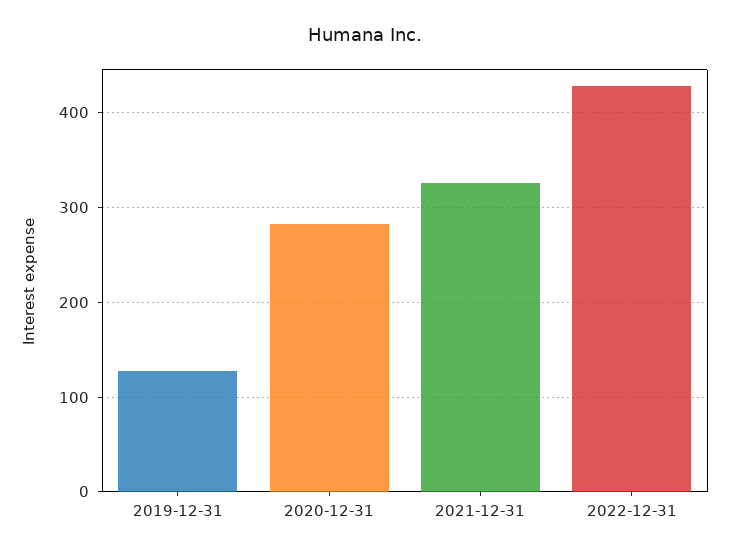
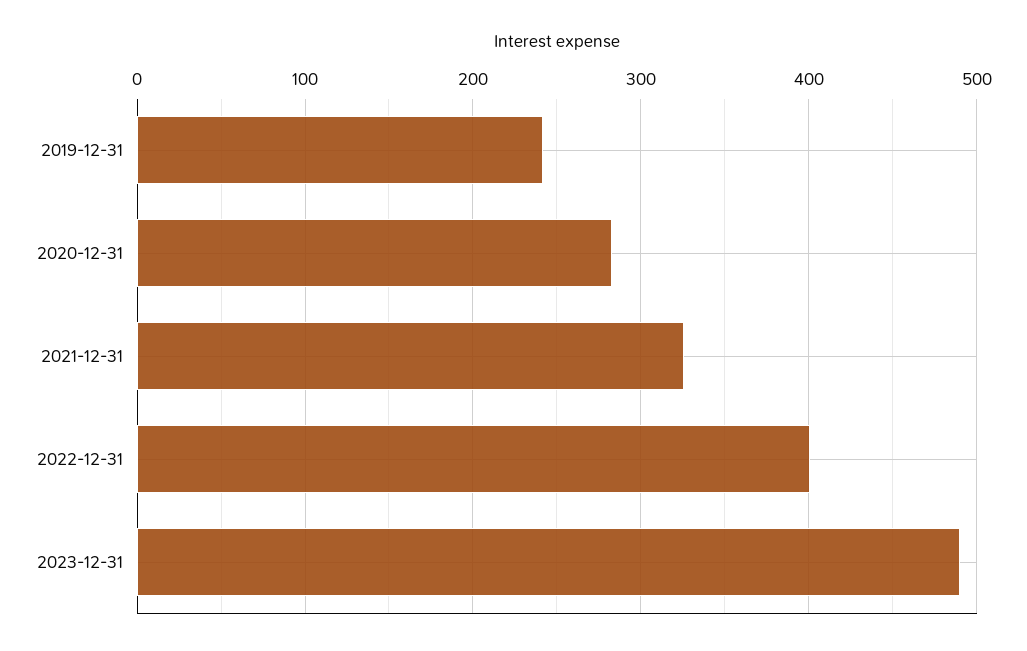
2019-12-31: 130 -> 240
2022-12-31: 430 -> 400
2023-12-31: none -> 490

